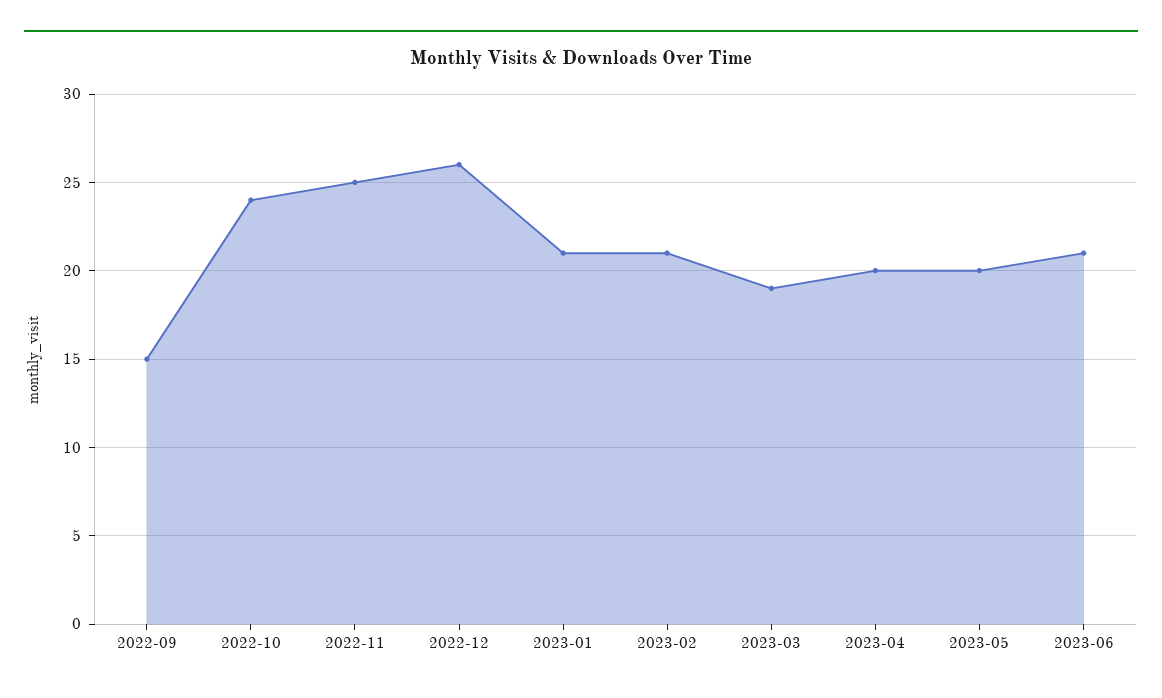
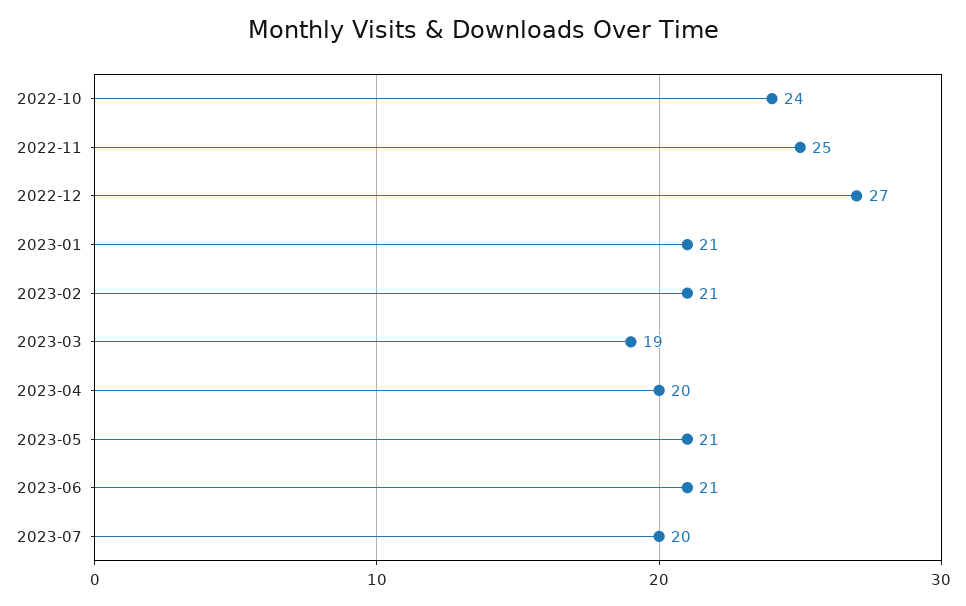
2022-09: 15 -> none
2022-12: 26 -> 27
2023-05: 20 -> 21
2023-07: none -> 20

